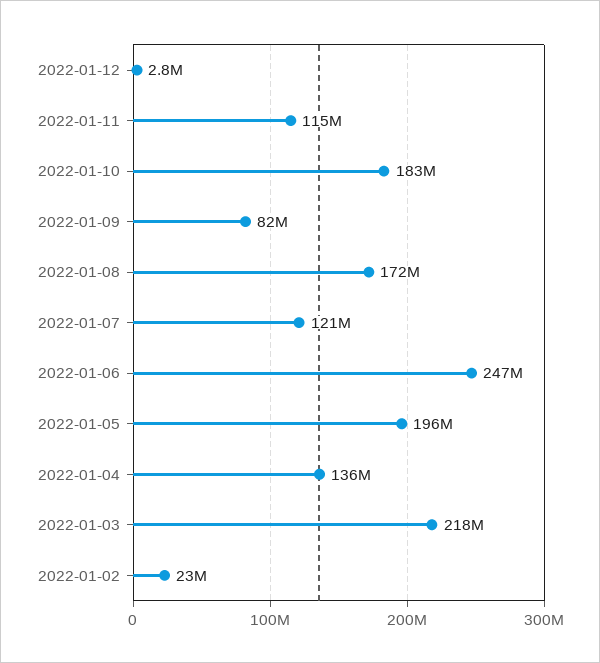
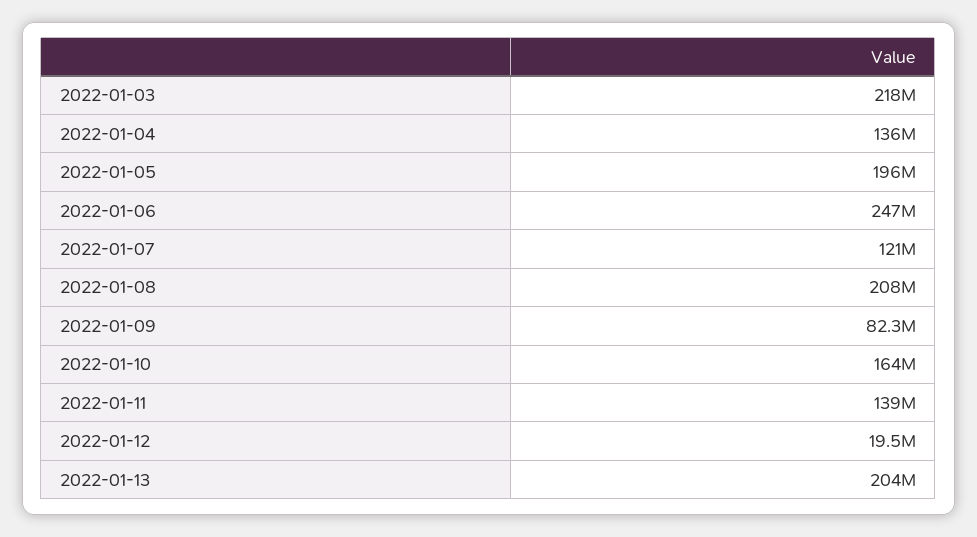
2022-01-12: 2800000 -> 19500000
2022-01-11: 115000000 -> 139000000
2022-01-10: 183000000 -> 164000000
2022-01-08: 172000000 -> 208000000
2022-01-02: 23000000 -> none
2022-01-13: none -> 204000000

